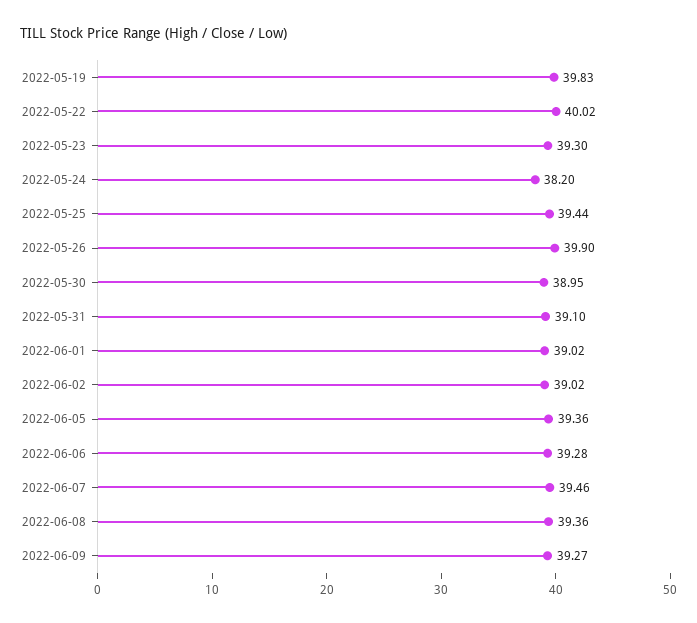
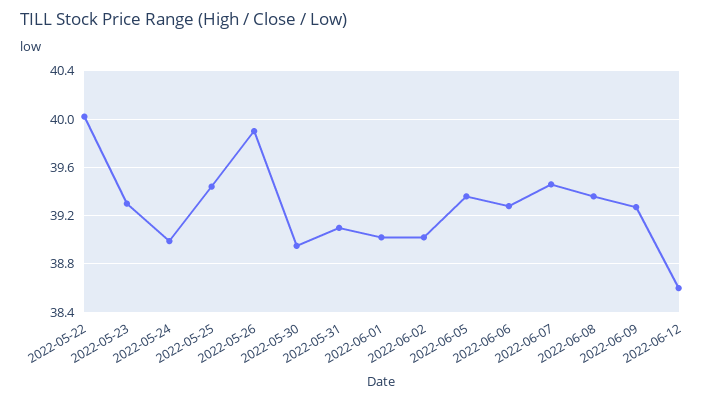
2022-05-19: 39.83 -> none
2022-05-24: 38.2 -> 39
2022-06-12: none -> 38.6

